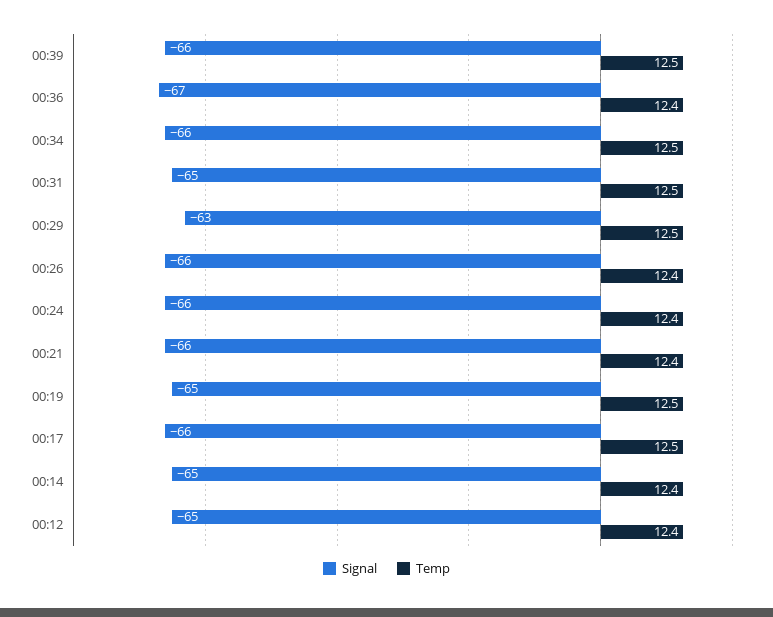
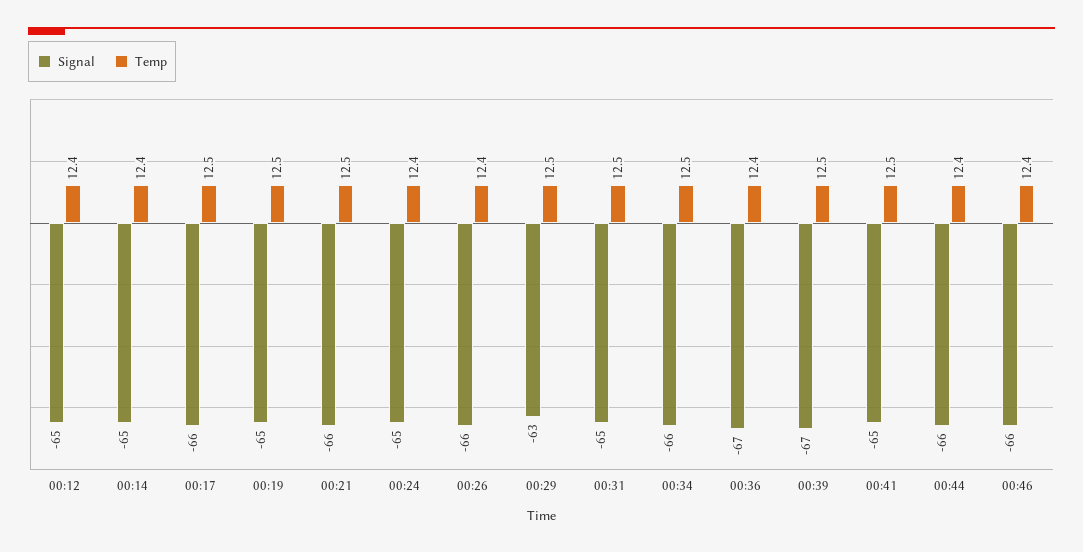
Signal, 00:39: -66 -> -67
Signal, 00:24: -66 -> -65
Temp, 00:21: 12.4 -> 12.5
Signal, 00:41: none -> -65
Temp, 00:41: none -> 12.5
Signal, 00:44: none -> -66
Temp, 00:44: none -> 12.4
Signal, 00:46: none -> -66
Temp, 00:46: none -> 12.4

